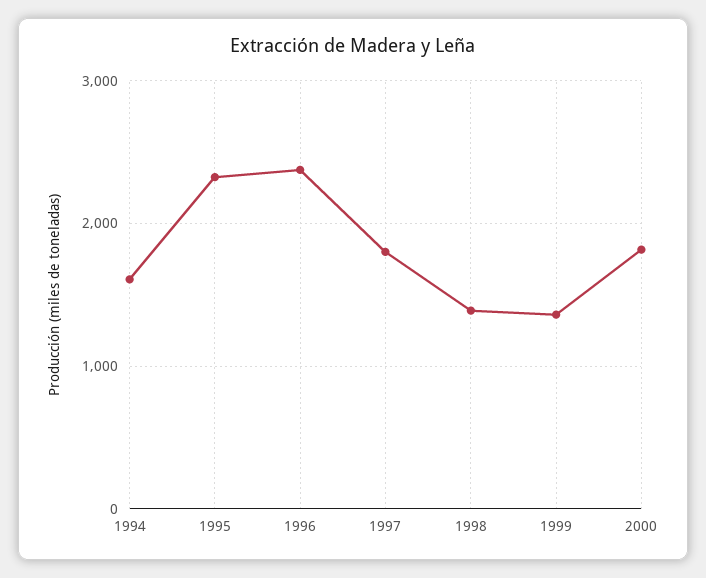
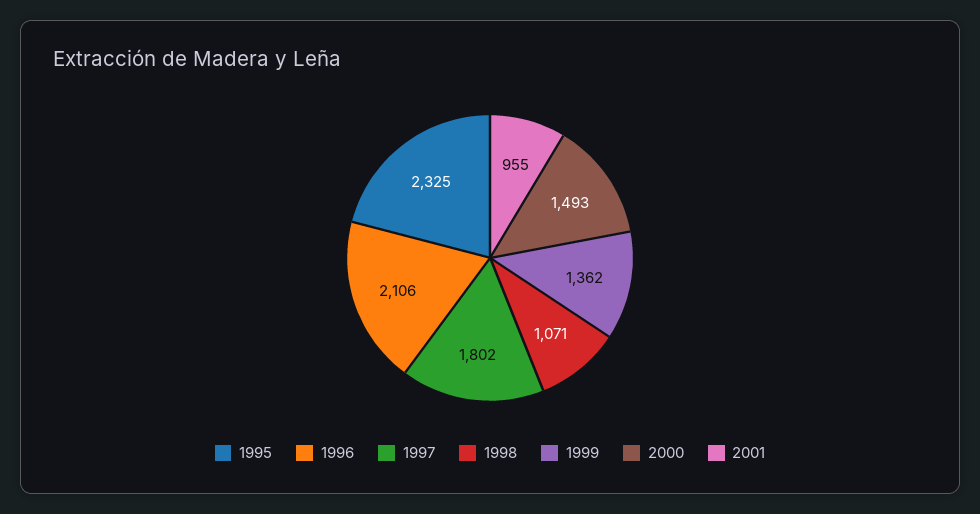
1994: 1600 -> none
1996: 2400 -> 2106
1998: 1400 -> 1071
2000: 1800 -> 1493
2001: none -> 955

